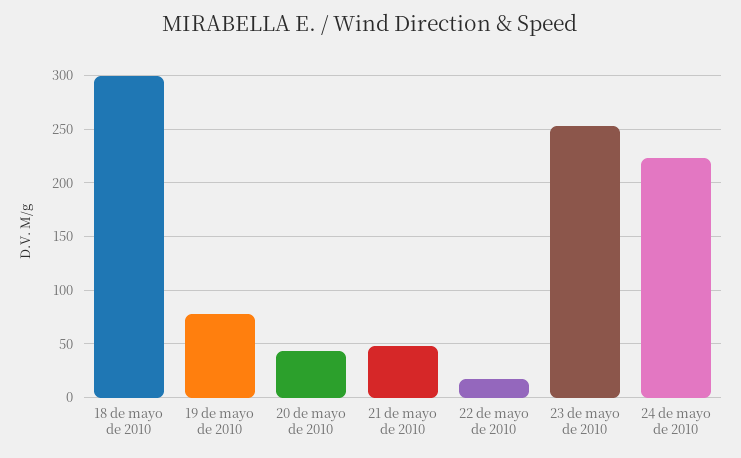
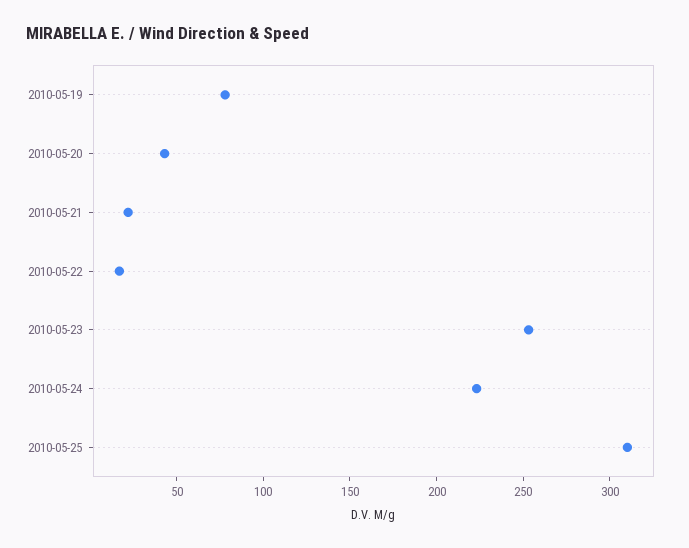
18 de mayo de 2010: 300 -> none
21 de mayo de 2010: 50 -> 20
2010-05-25: none -> 310

